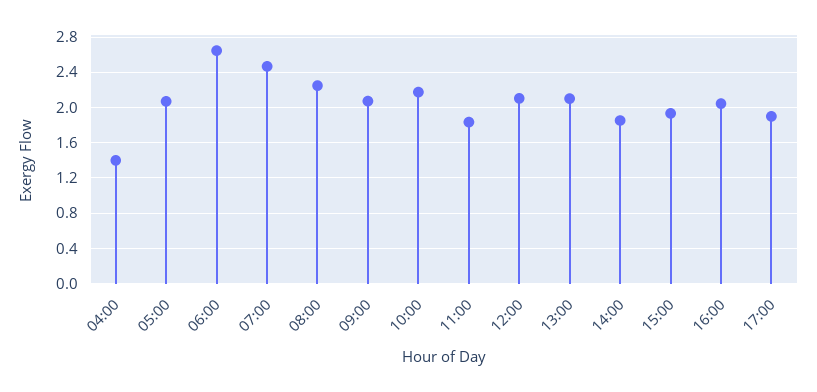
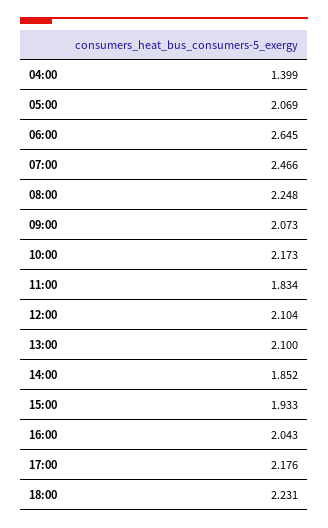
17:00: 1.9 -> 2.176
18:00: none -> 2.231

